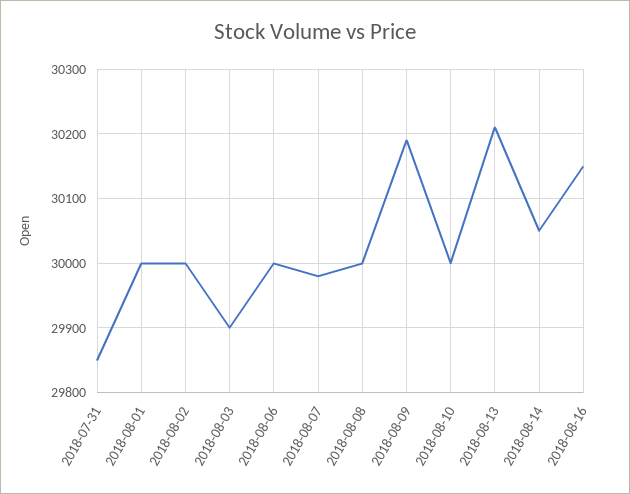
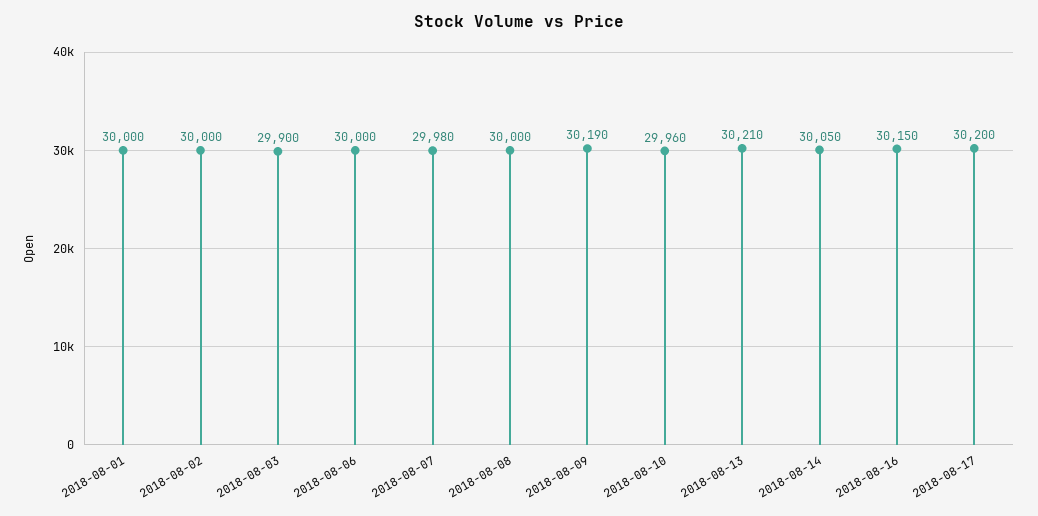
2018-07-31: 29850 -> none
2018-08-10: 30000 -> 29960
2018-08-17: none -> 30200

